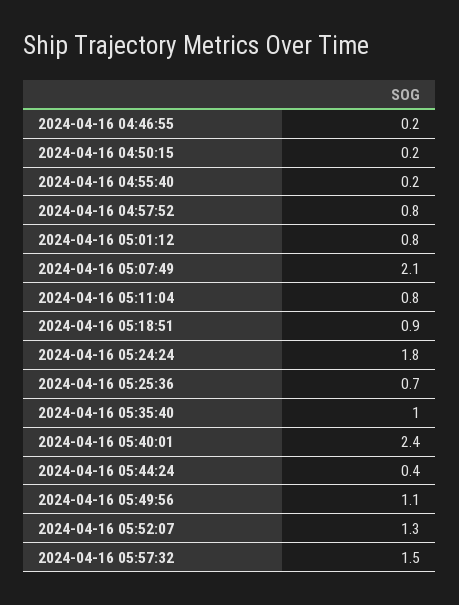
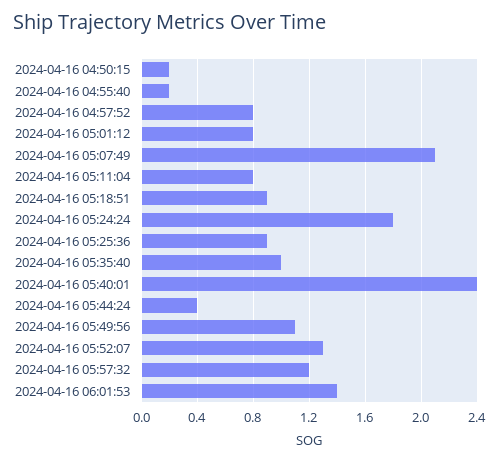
2024-04-16 04:46:55: 0.2 -> none
2024-04-16 05:25:36: 0.7 -> 0.9
2024-04-16 05:57:32: 1.5 -> 1.2
2024-04-16 06:01:53: none -> 1.4

